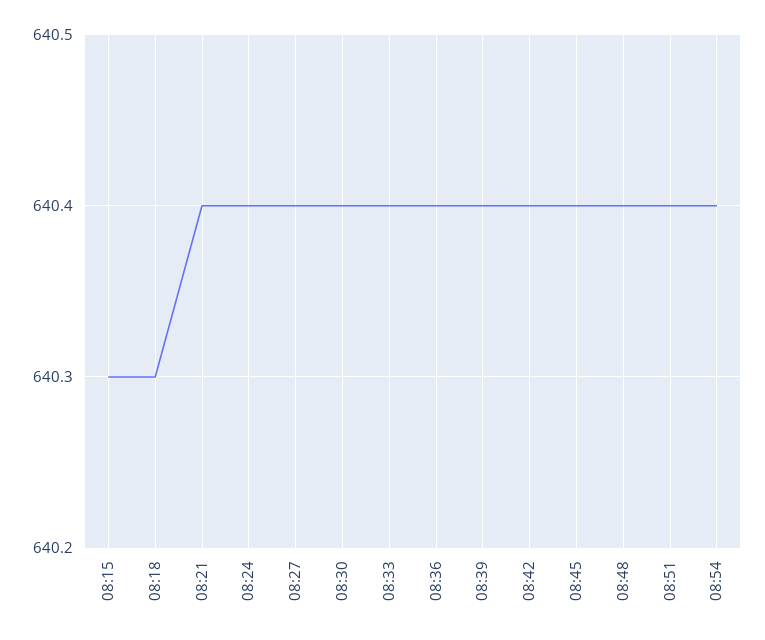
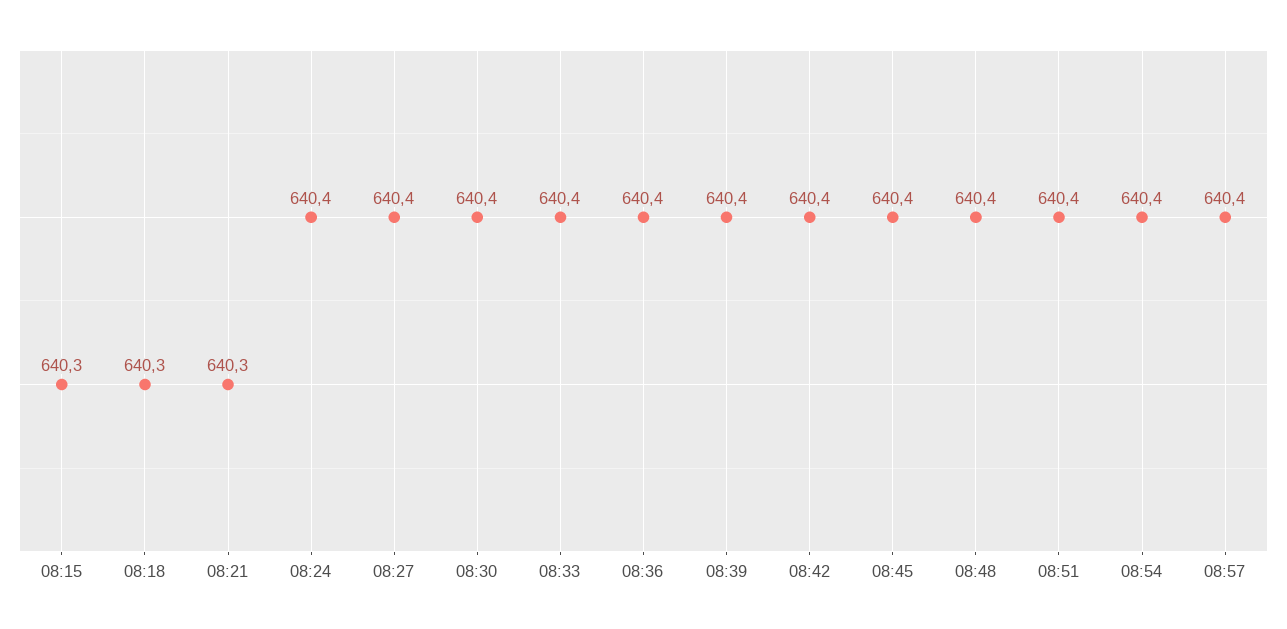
08:21: 640.4 -> 640.3
08:57: none -> 640.4

